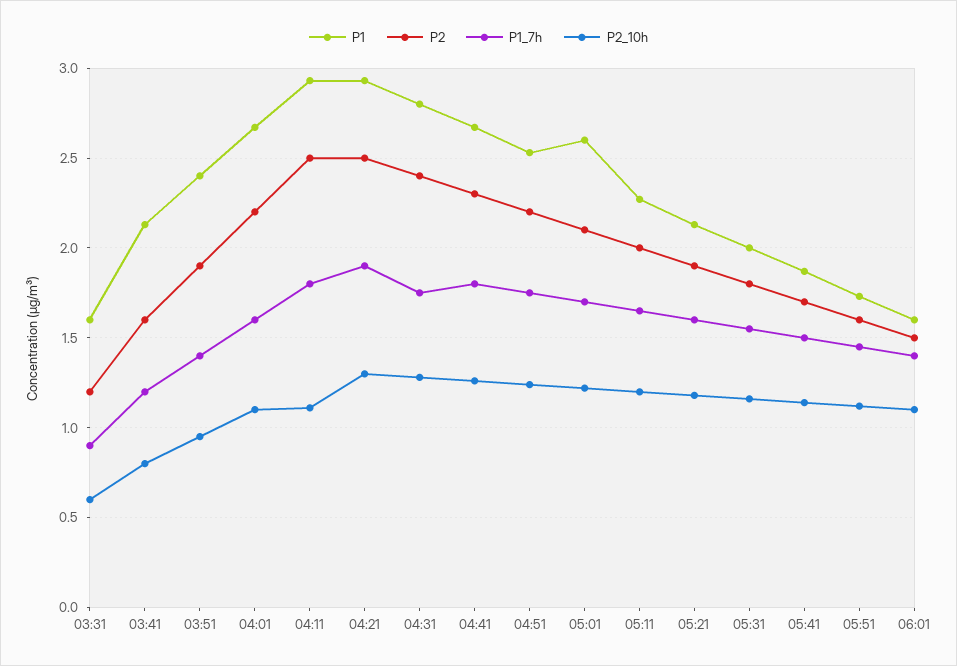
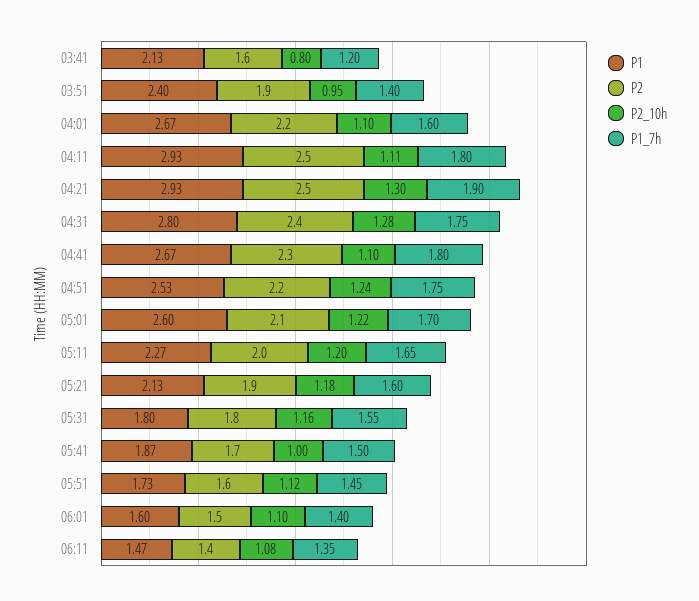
P1, 03:31: 1.6 -> none
P2, 03:31: 1.2 -> none
P1_7h, 03:31: 0.9 -> none
P2_10h, 03:31: 0.6 -> none
P2_10h, 04:41: 1.25 -> 1.1
P1, 05:31: 2 -> 1.8
P2_10h, 05:41: 1.15 -> 1
P1, 06:11: none -> 1.47
P2, 06:11: none -> 1.4
P2_10h, 06:11: none -> 1.08
P1_7h, 06:11: none -> 1.35

